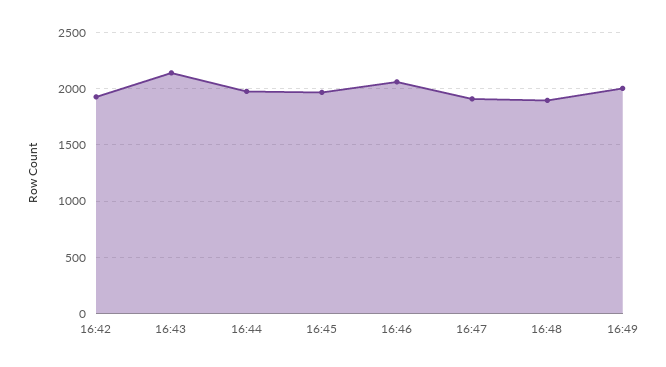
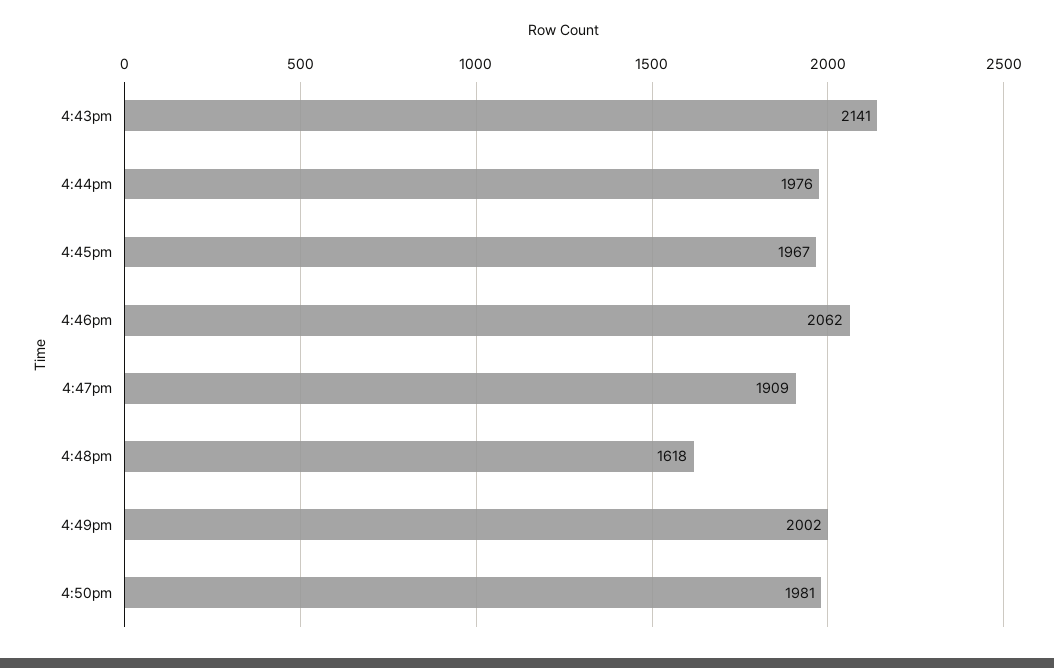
16:42: 1900 -> none
16:48: 1900 -> 1618
4:50pm: none -> 1981

